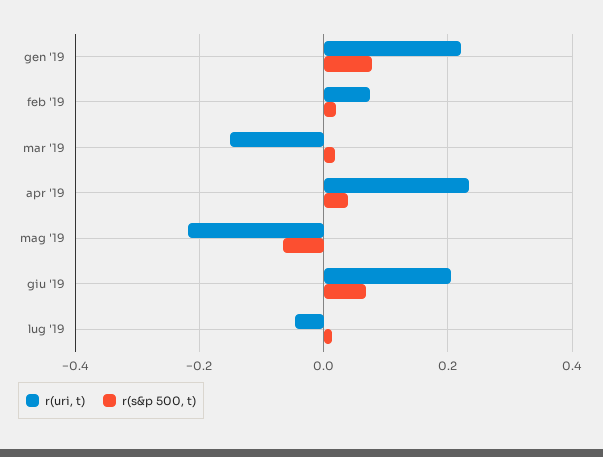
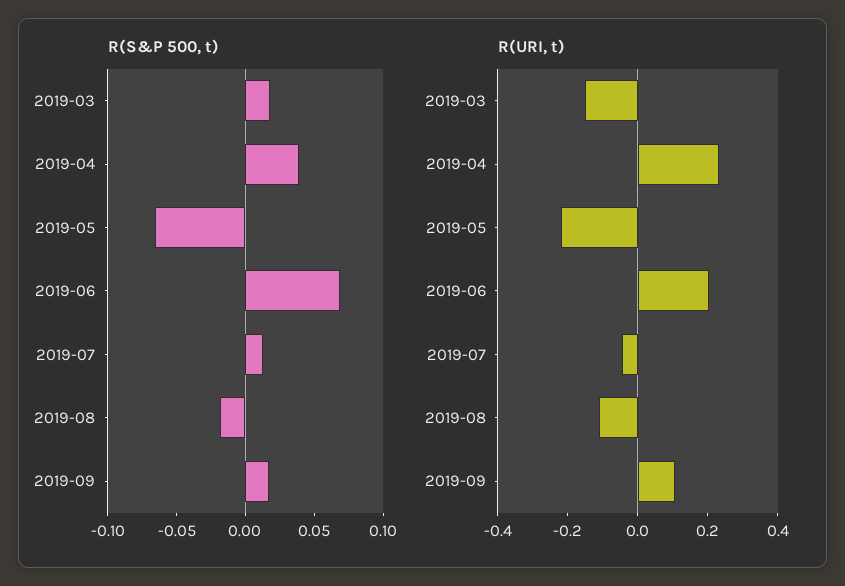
r(uri, t), gen '19: 0.22 -> none
r(s&p 500, t), gen '19: 0.08 -> none
r(uri, t), feb '19: 0.08 -> none
r(s&p 500, t), feb '19: 0.02 -> none
r(s&p 500, t), 2019-08: none -> -0.02
r(s&p 500, t), 2019-09: none -> 0.02
r(uri, t), 2019-08: none -> -0.1
r(uri, t), 2019-09: none -> 0.1

